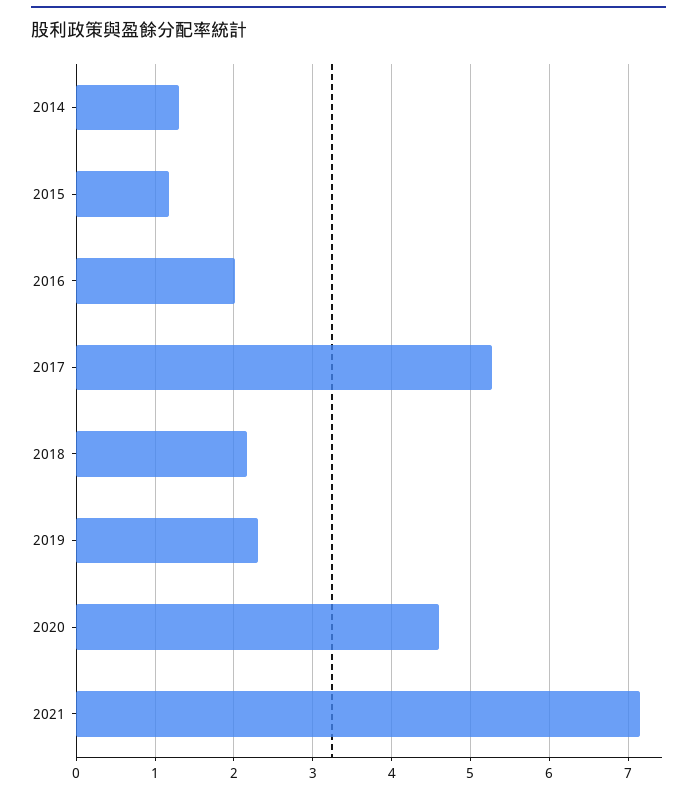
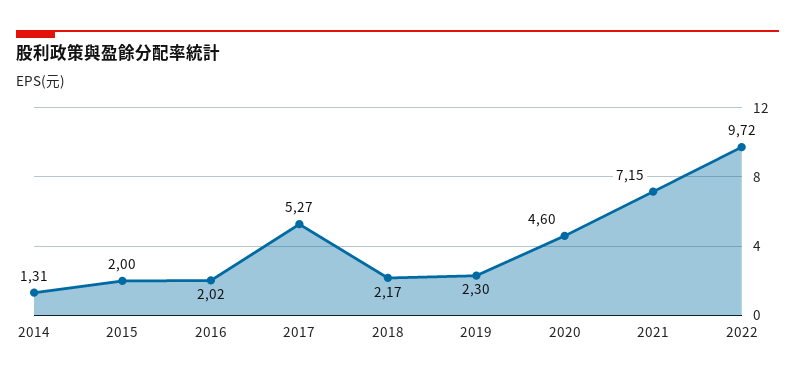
2015: 1.2 -> 2
2022: none -> 9.72

